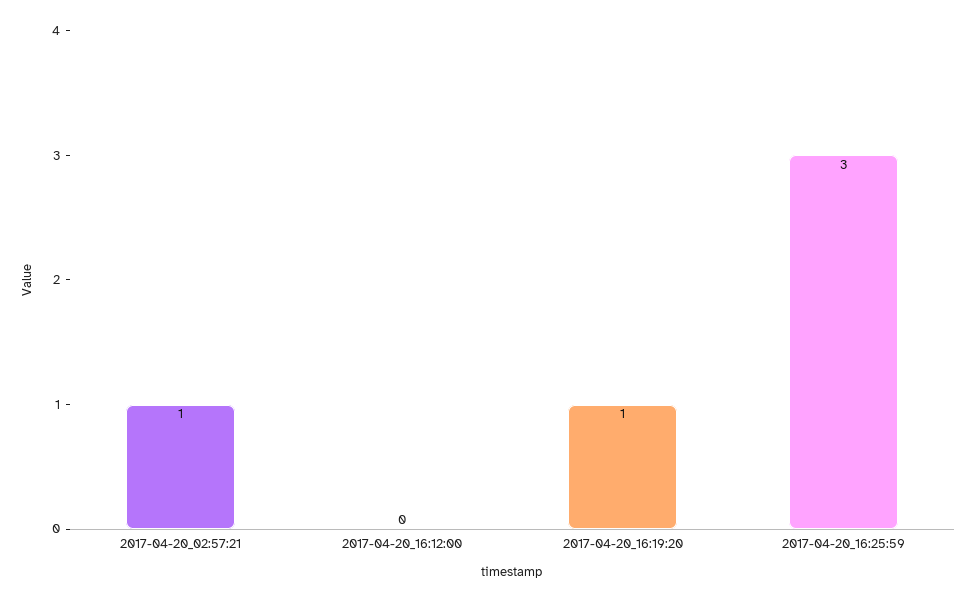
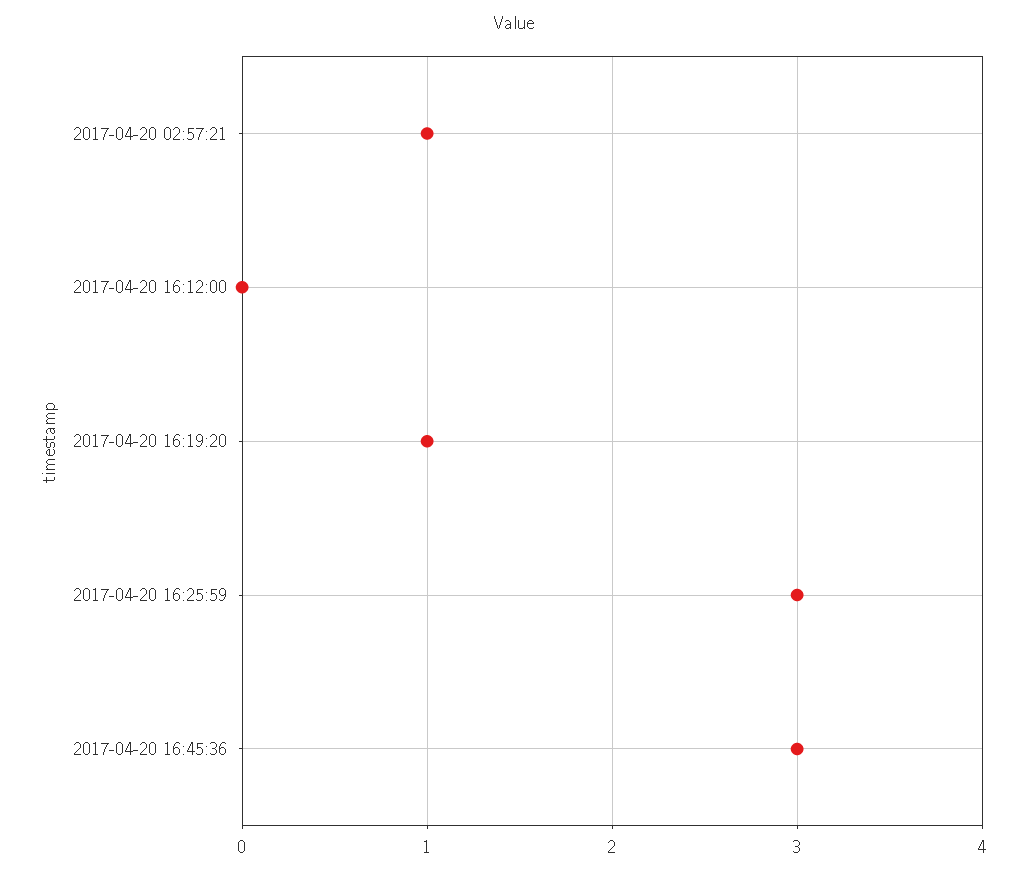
2017-04-20 16:45:36: none -> 3

